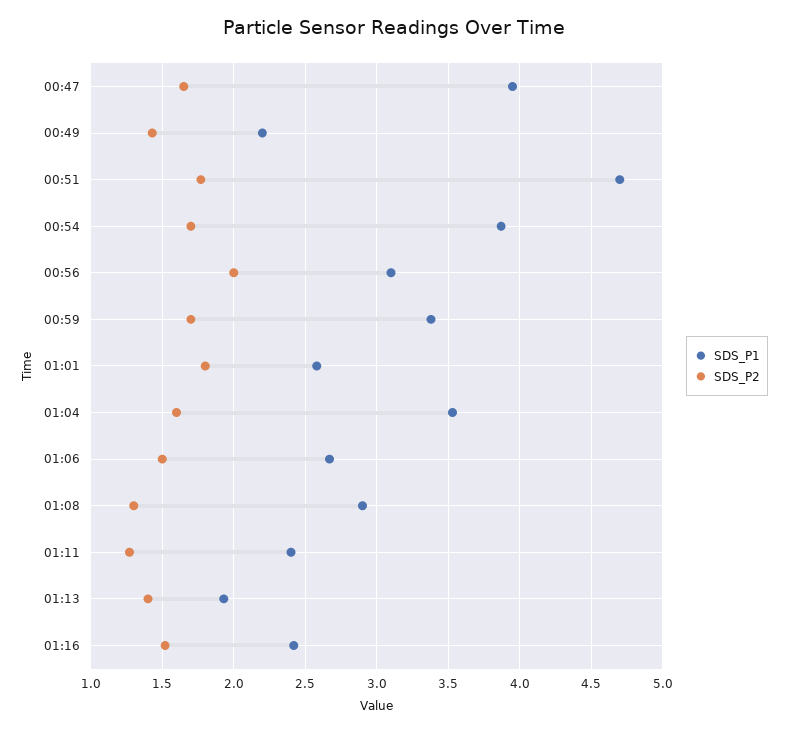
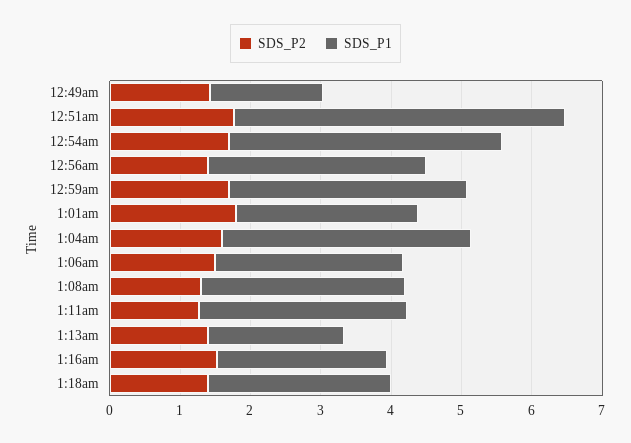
SDS_P1, 00:47: 3.95 -> none
SDS_P2, 00:47: 1.65 -> none
SDS_P1, 00:49: 2.2 -> 1.6
SDS_P2, 00:56: 2 -> 1.4
SDS_P1, 01:11: 2.4 -> 3
SDS_P2, 1:18am: none -> 1.4
SDS_P1, 1:18am: none -> 2.6

